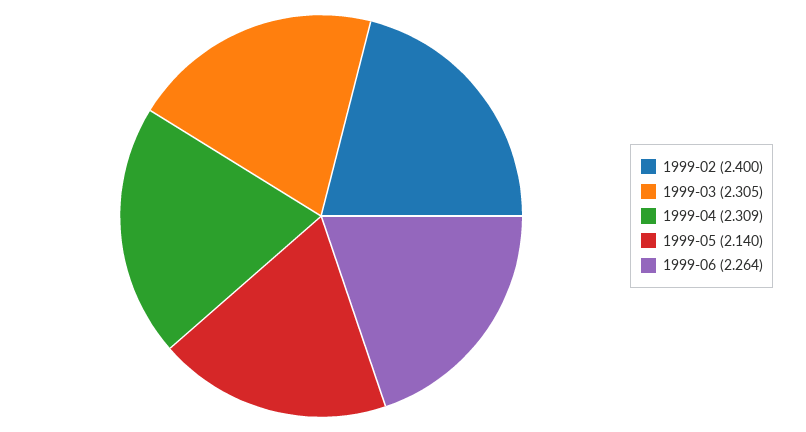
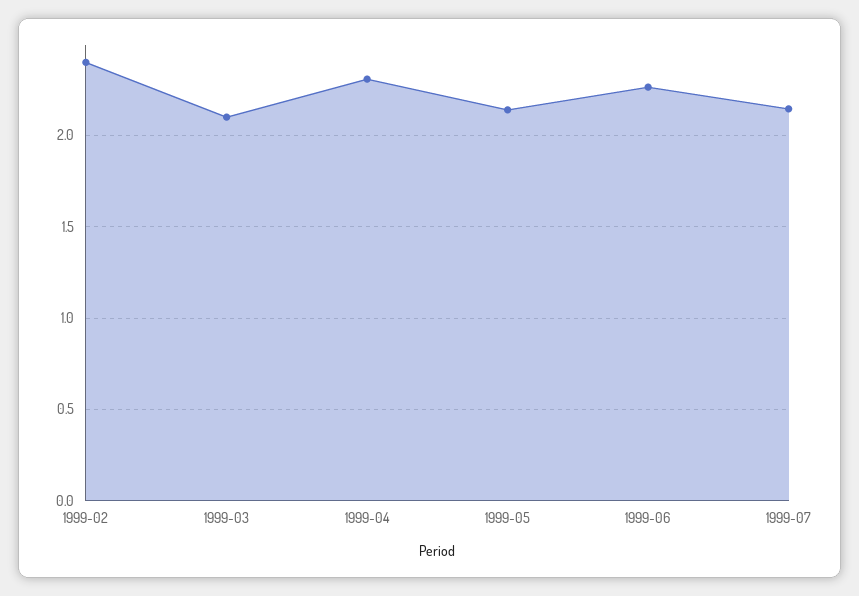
1999-03: 2.305 -> 2.1
1999-07: none -> 2.15

